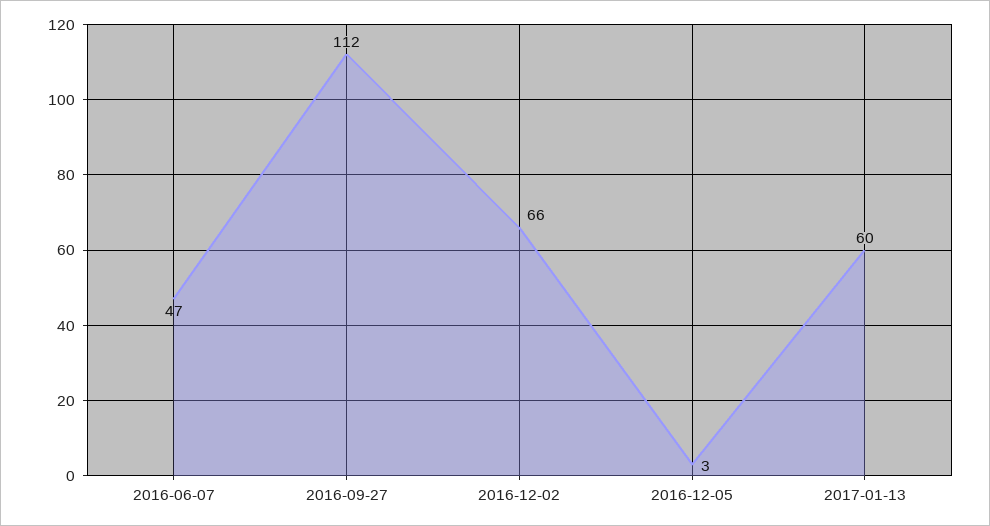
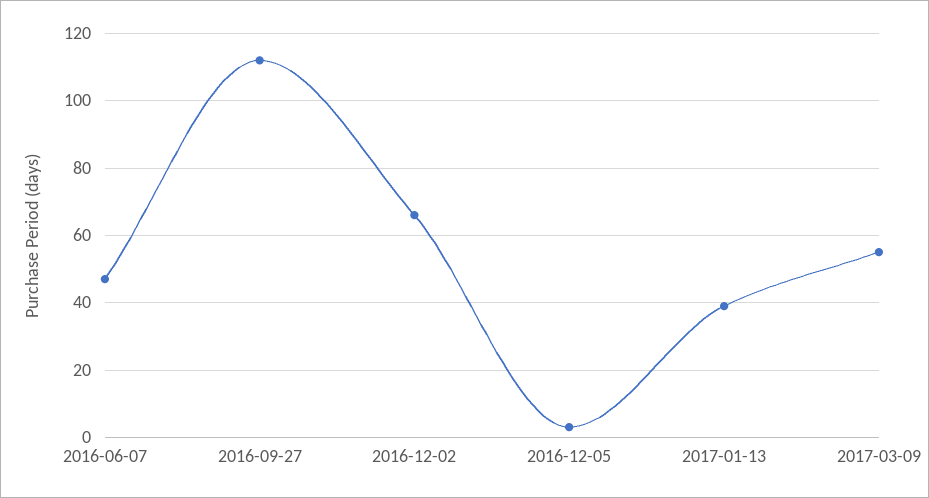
2017-01-13: 60 -> 40
2017-03-09: none -> 55

